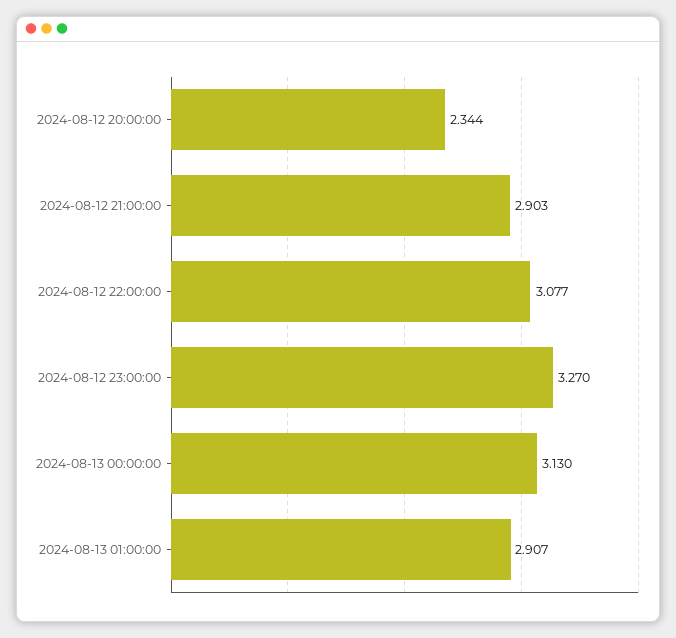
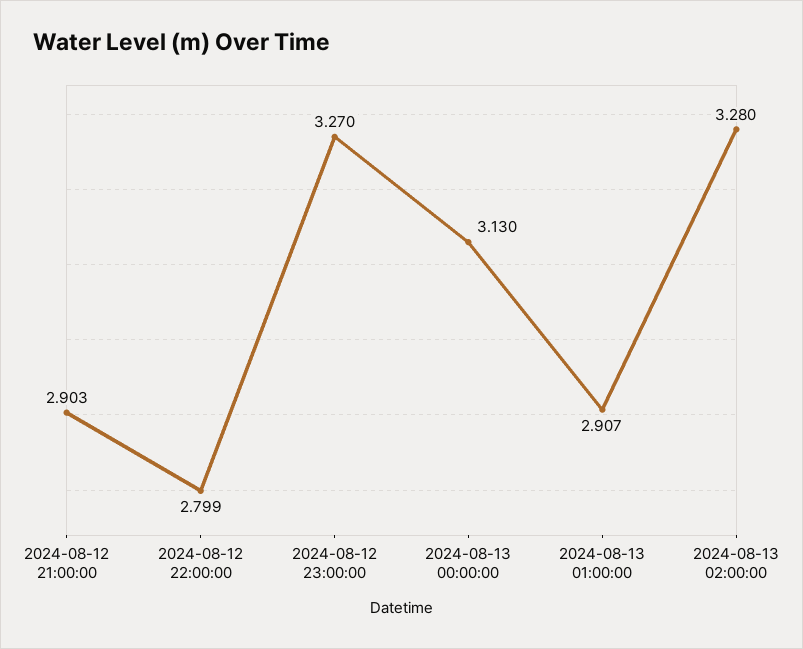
2024-08-12 20:00:00: 2.344 -> none
2024-08-12 22:00:00: 3.077 -> 2.799
2024-08-13 02:00:00: none -> 3.28

